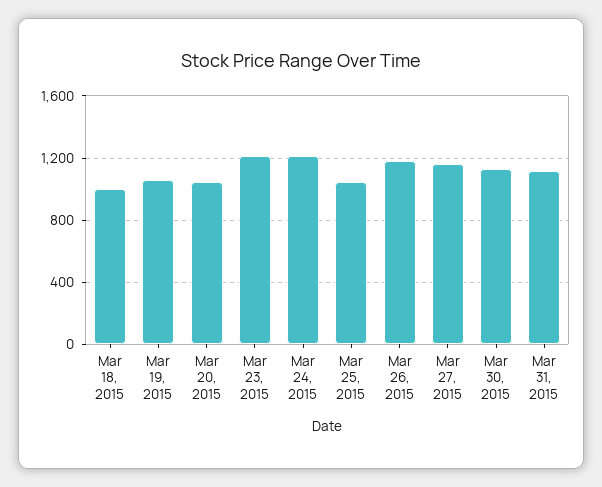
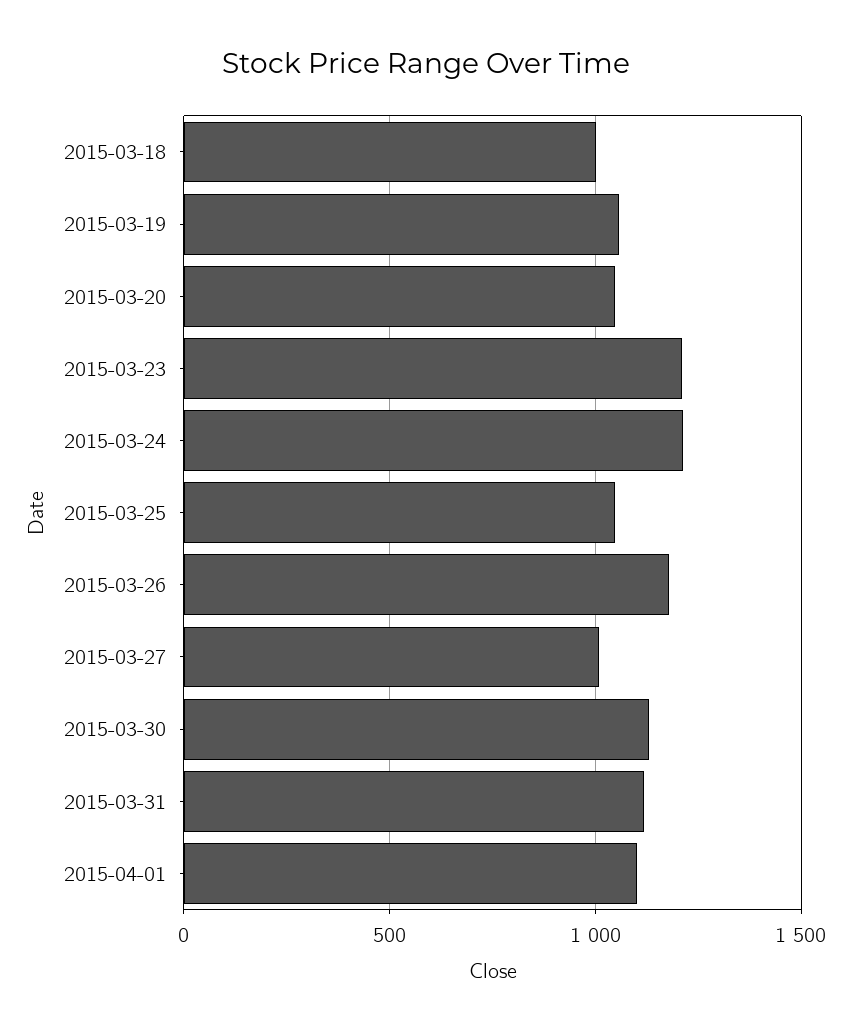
Mar 27, 2015: 1150 -> 1000
2015-04-01: none -> 1100

